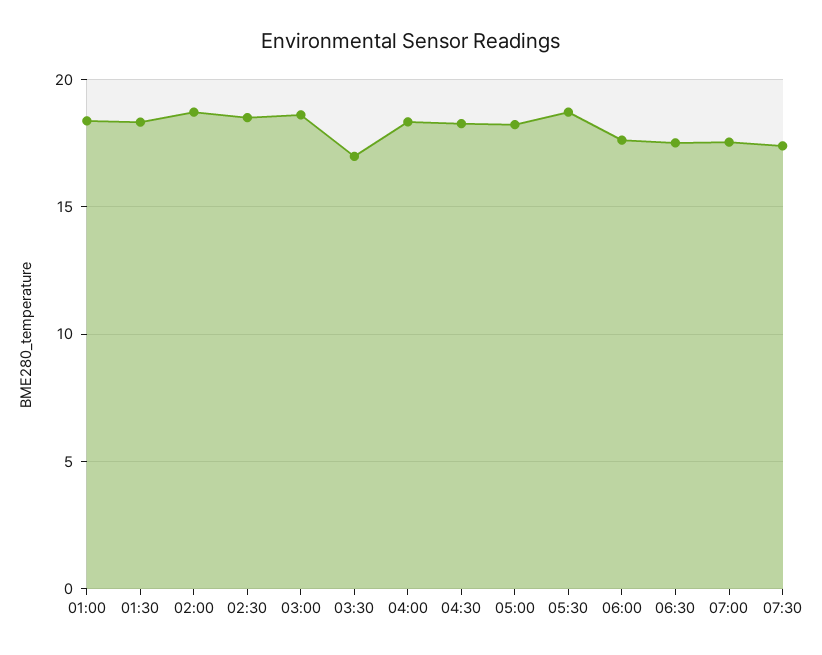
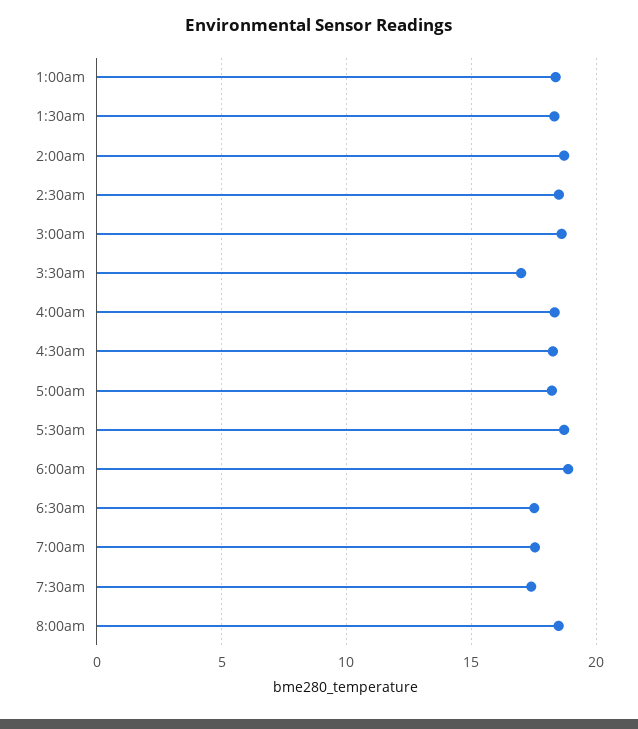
06:00: 17.5 -> 19
8:00am: none -> 18.5

